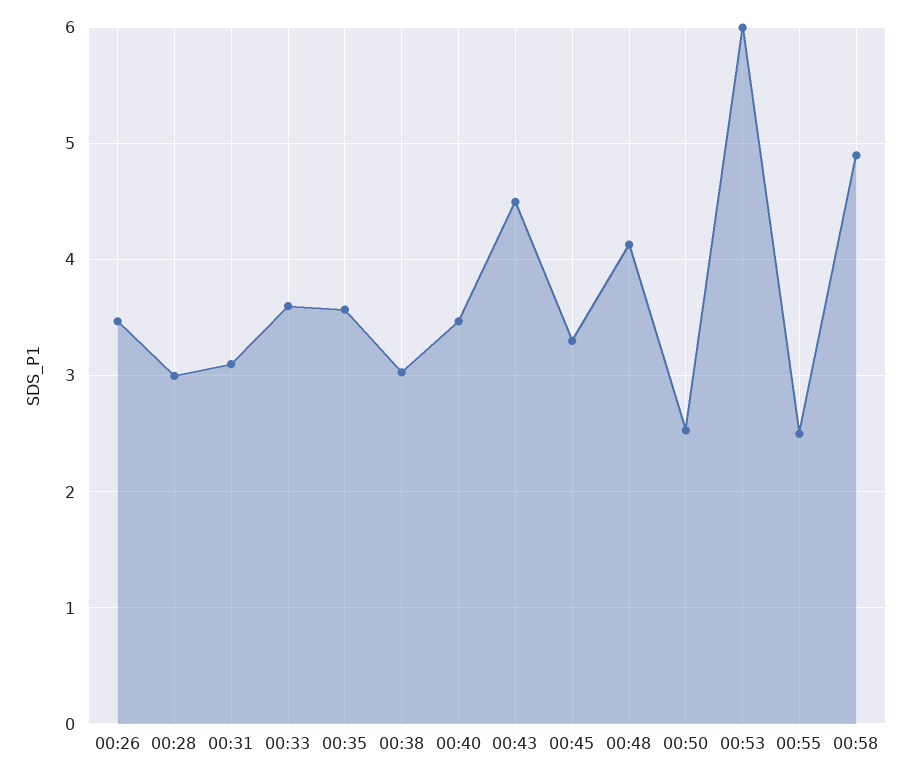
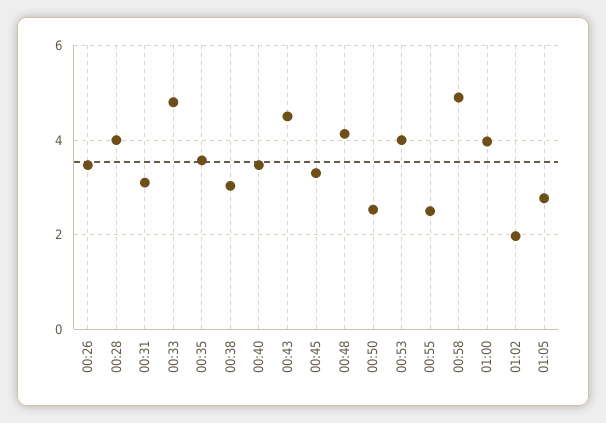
00:28: 3 -> 4
00:33: 3.6 -> 4.8
00:53: 6 -> 4
01:00: none -> 4
01:02: none -> 2
01:05: none -> 2.8

